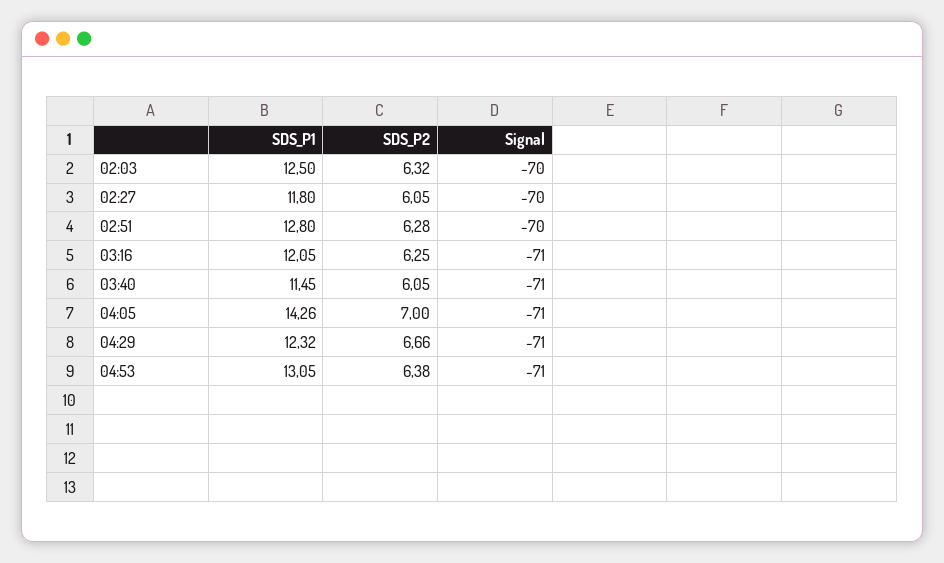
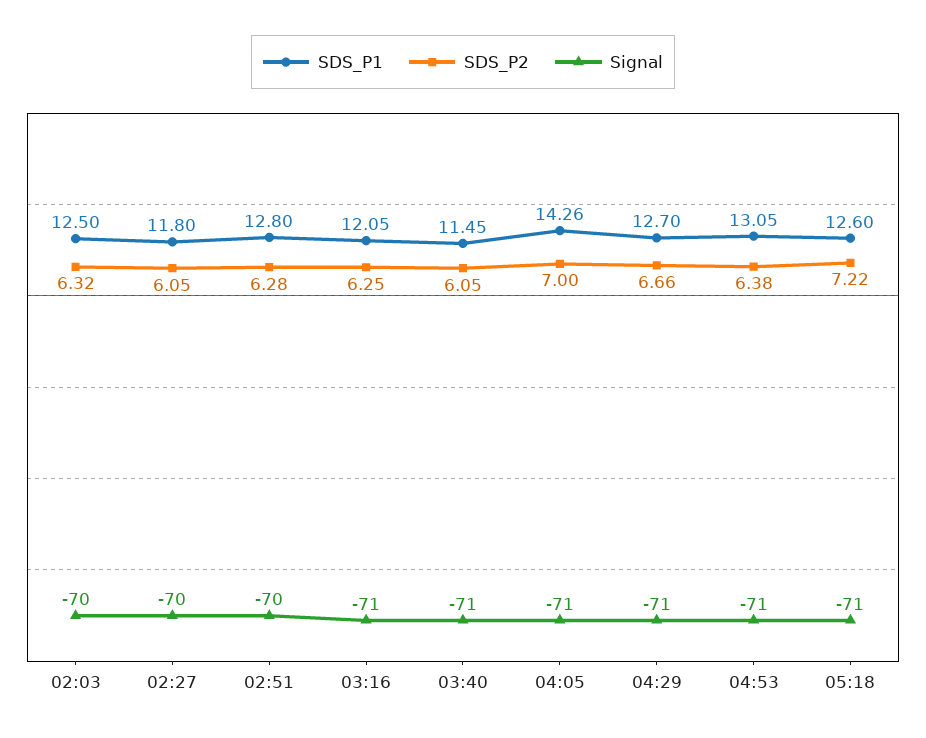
SDS_P1, 04:29: 12.32 -> 12.7
SDS_P1, 05:18: none -> 12.6
SDS_P2, 05:18: none -> 7.22
Signal, 05:18: none -> -71

